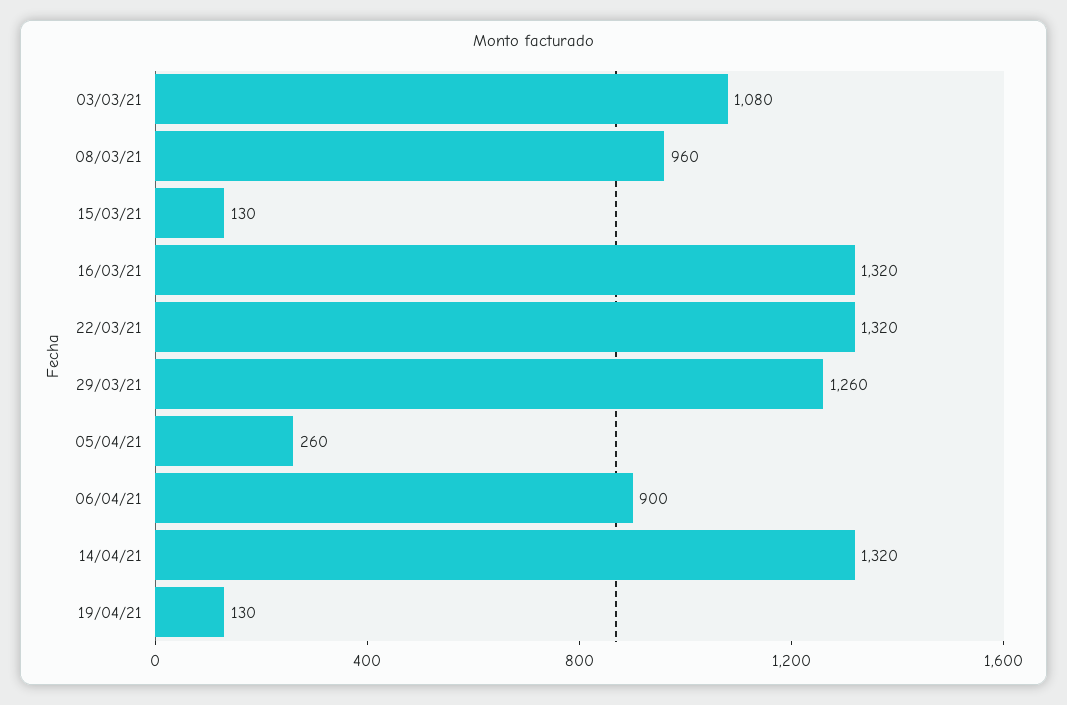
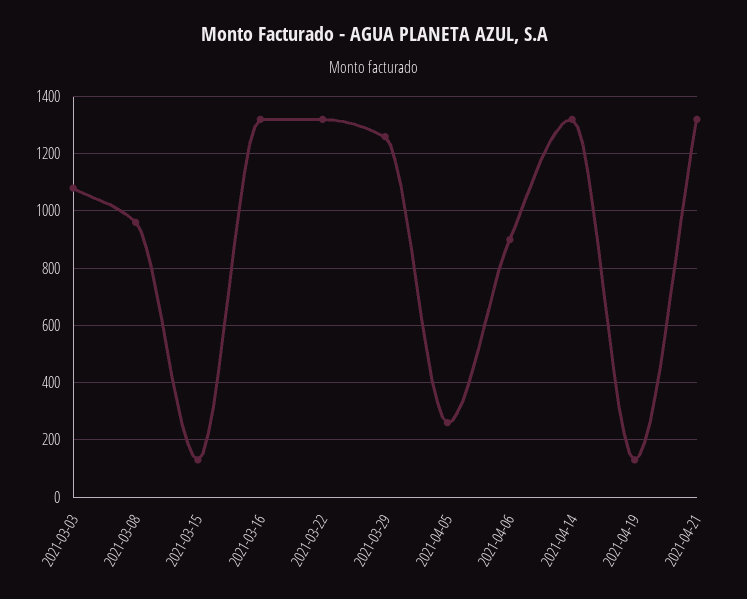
2021-04-21: none -> 1325

